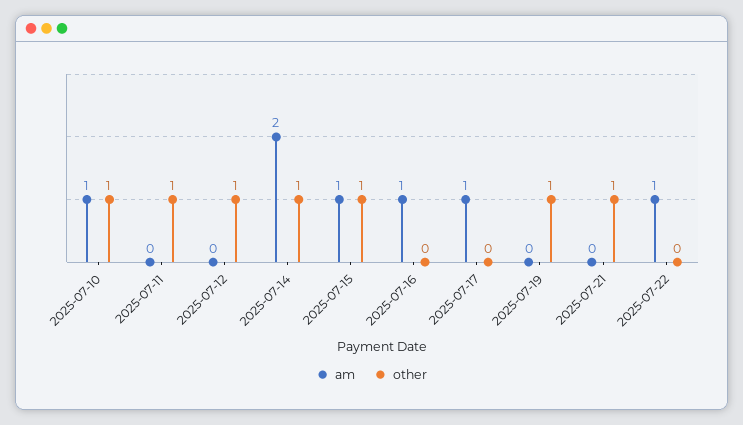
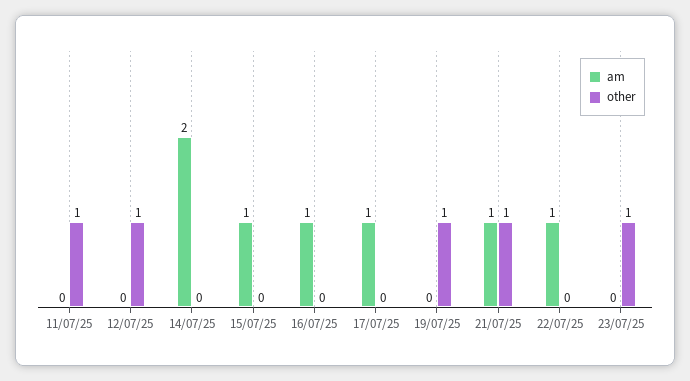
am, 2025-07-10: 1 -> none
other, 2025-07-10: 1 -> none
other, 2025-07-14: 1 -> 0
other, 2025-07-15: 1 -> 0
am, 2025-07-21: 0 -> 1
am, 23/07/25: none -> 0
other, 23/07/25: none -> 1

